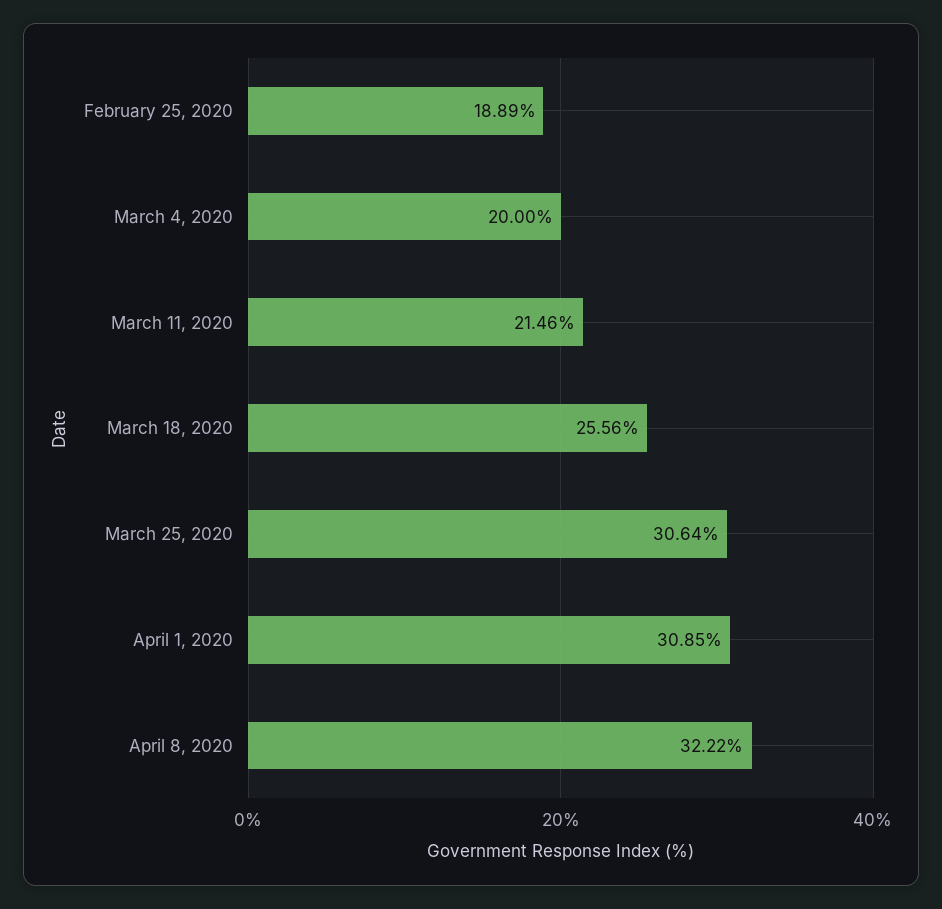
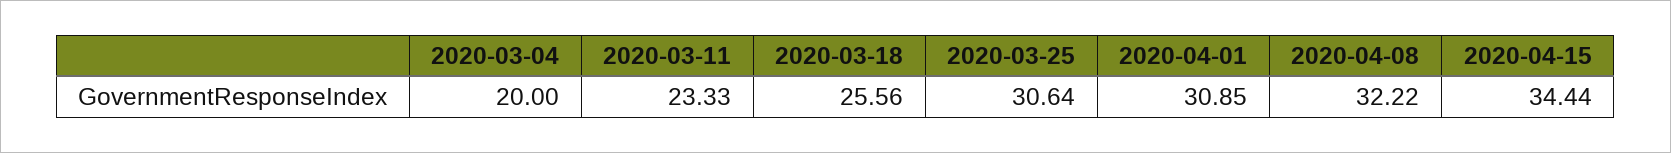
February 25, 2020: 18.89 -> none
March 11, 2020: 21.46 -> 23.33
2020-04-15: none -> 34.44

